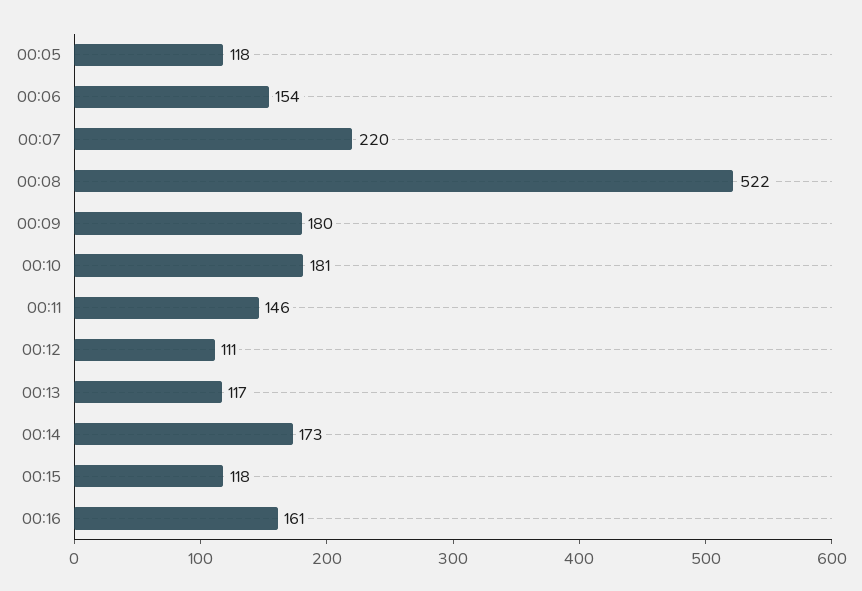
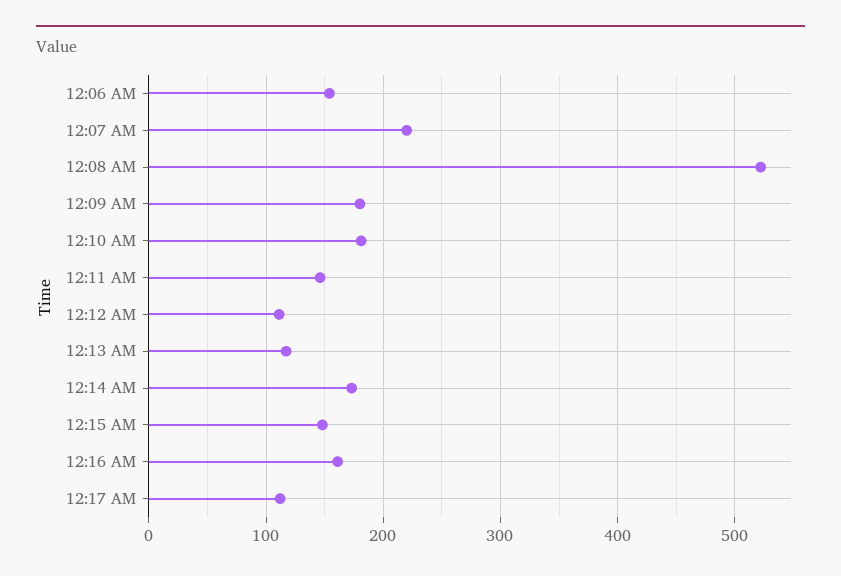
00:05: 118 -> none
00:15: 118 -> 150
12:17 AM: none -> 110

